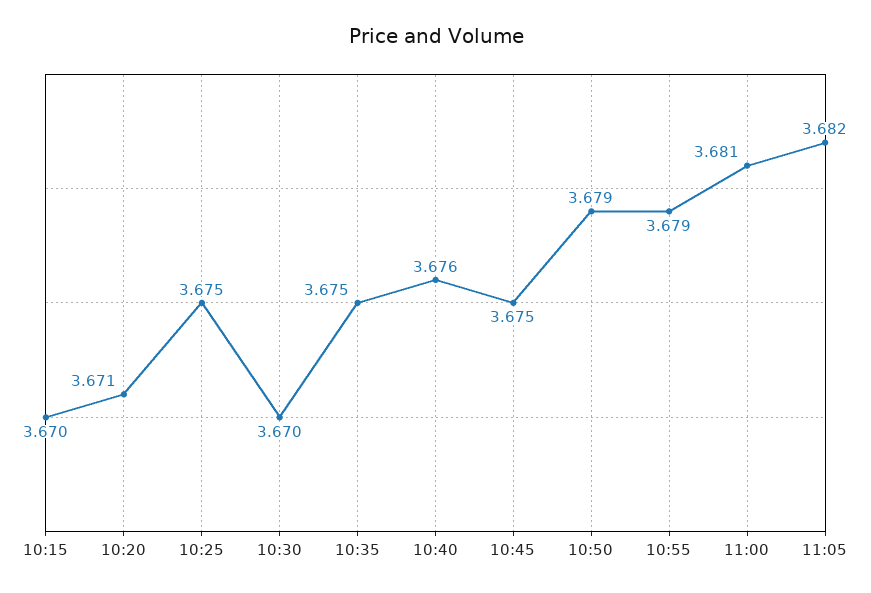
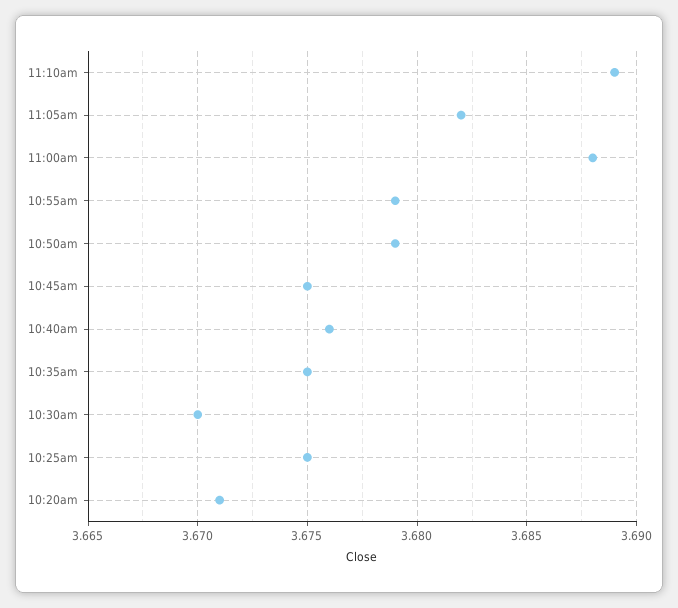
10:15: 3.67 -> none
11:00: 3.681 -> 3.688
11:10am: none -> 3.689

